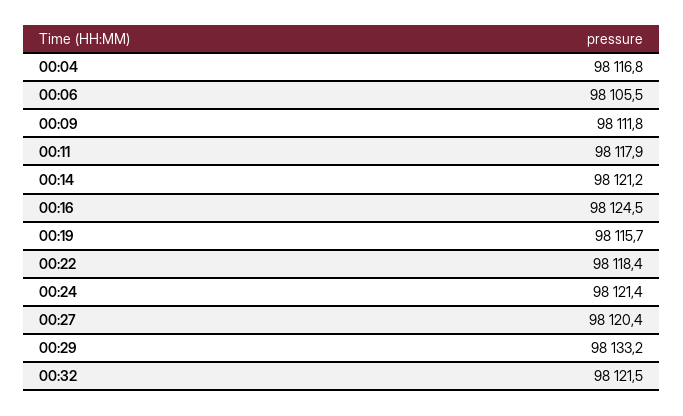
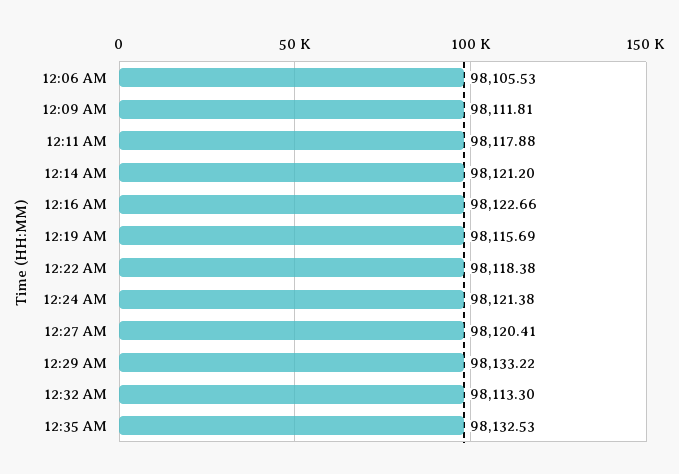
00:04: 98116.8 -> none
00:16: 98124.5 -> 98122.66
00:32: 98121.5 -> 98113.3
12:35 AM: none -> 98132.53

